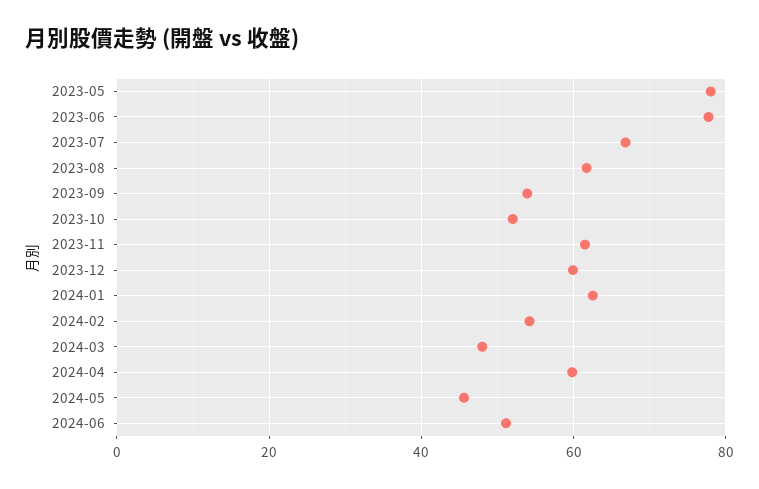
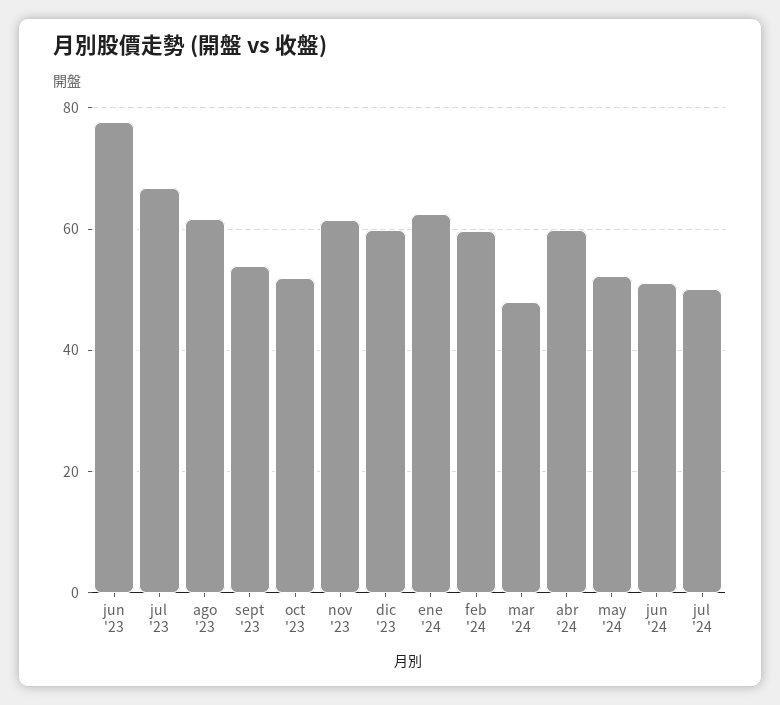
2023-05: 78 -> none
2024-02: 54 -> 60
2024-05: 46 -> 52
jul '24: none -> 50

